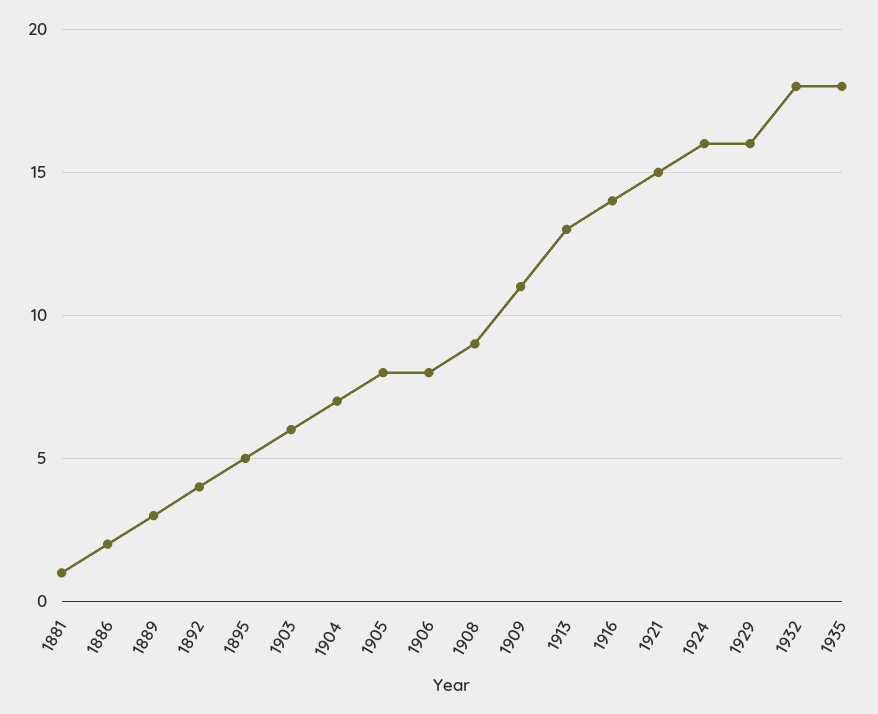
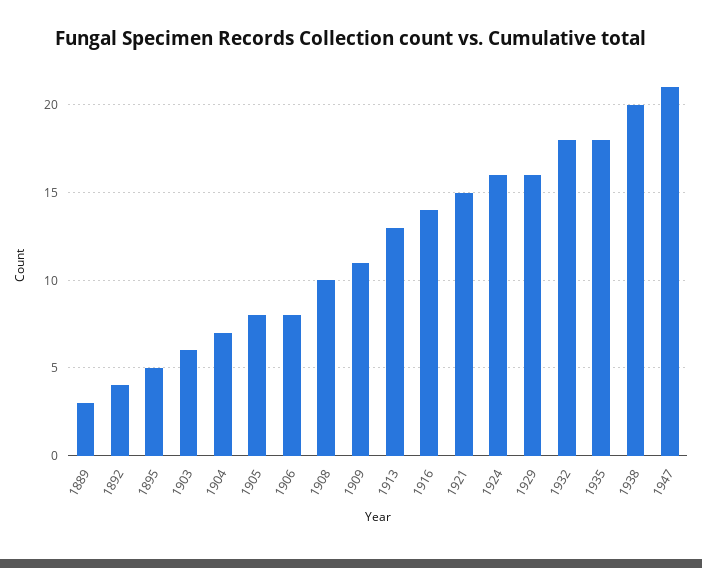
1881: 1 -> none
1886: 2 -> none
1908: 9 -> 10
1938: none -> 20
1947: none -> 21

